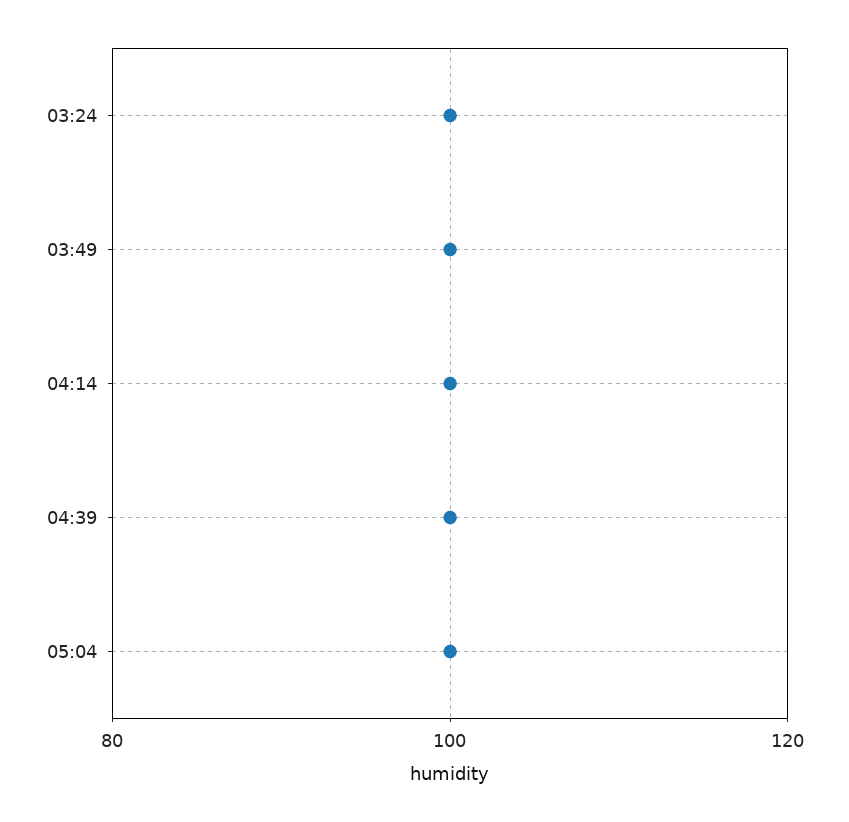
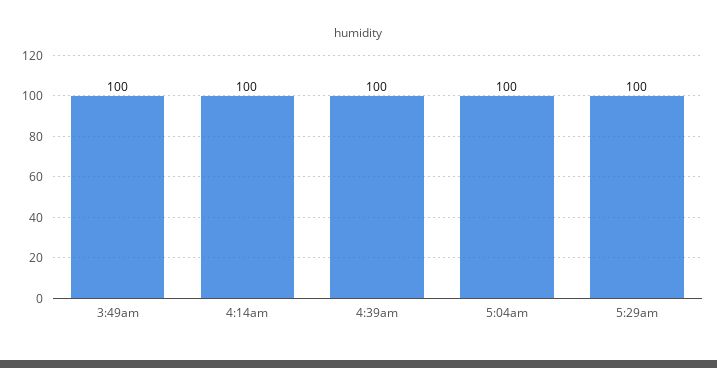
03:24: 100 -> none
5:29am: none -> 100

